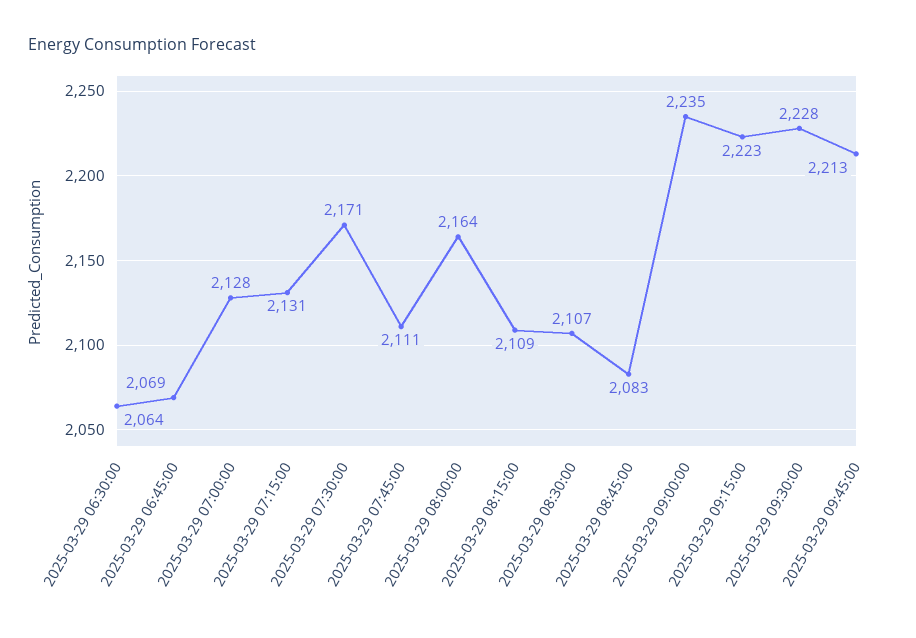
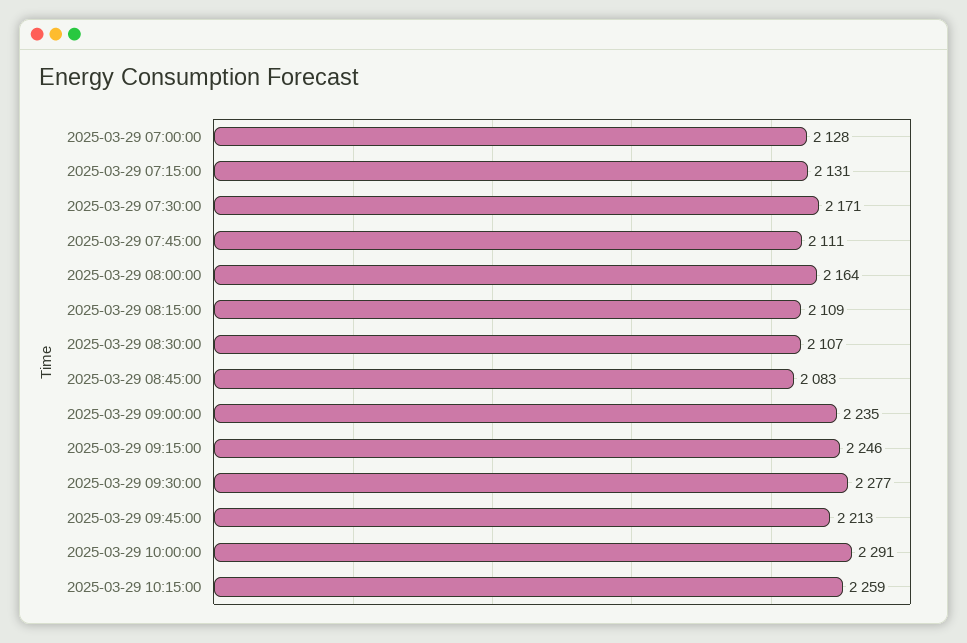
2025-03-29 06:30:00: 2064 -> none
2025-03-29 06:45:00: 2069 -> none
2025-03-29 09:15:00: 2223 -> 2246
2025-03-29 09:30:00: 2228 -> 2277
2025-03-29 10:00:00: none -> 2291
2025-03-29 10:15:00: none -> 2259

